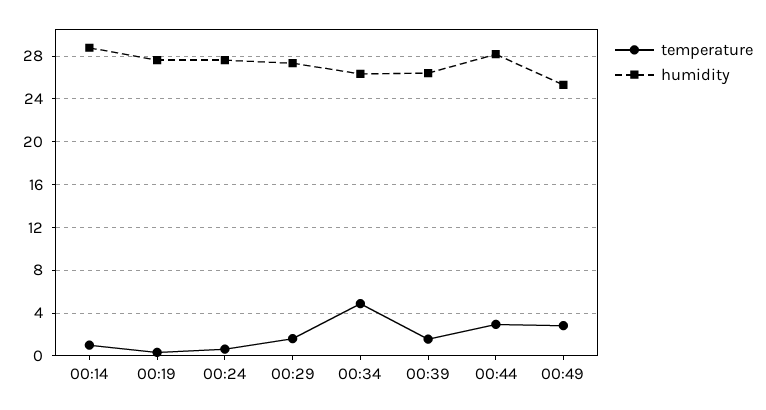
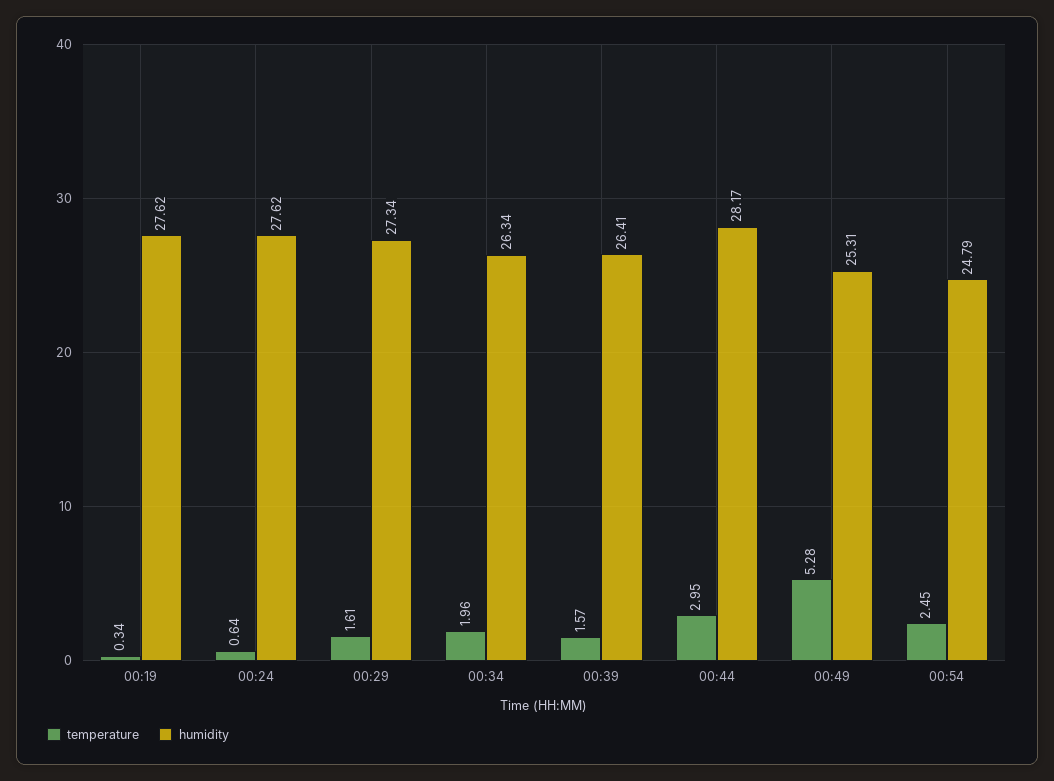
temperature, 00:14: 1 -> none
humidity, 00:14: 29 -> none
temperature, 00:34: 5 -> 1.96
temperature, 00:49: 3 -> 5.28
temperature, 00:54: none -> 2.45
humidity, 00:54: none -> 24.79

